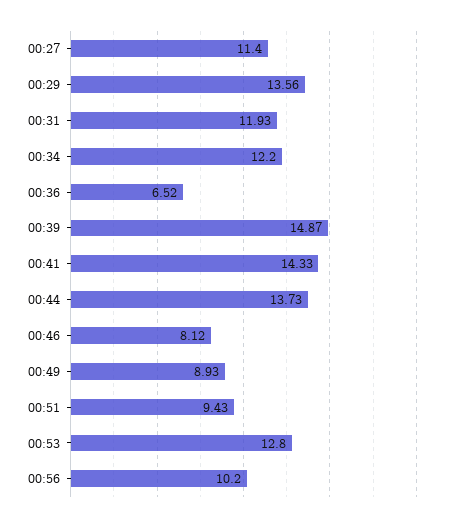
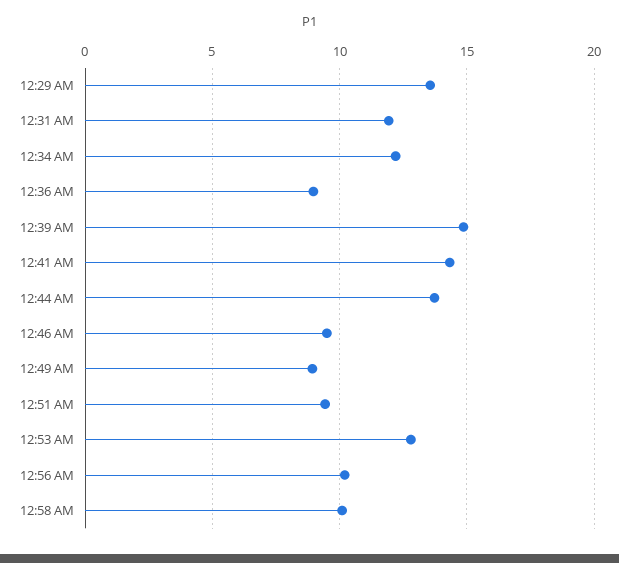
00:27: 11.4 -> none
00:36: 6.52 -> 9
00:46: 8.12 -> 9.5
12:58 AM: none -> 10

